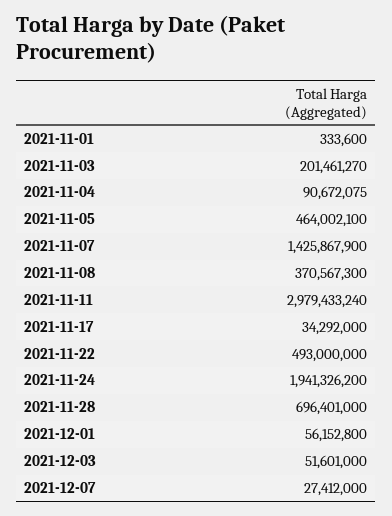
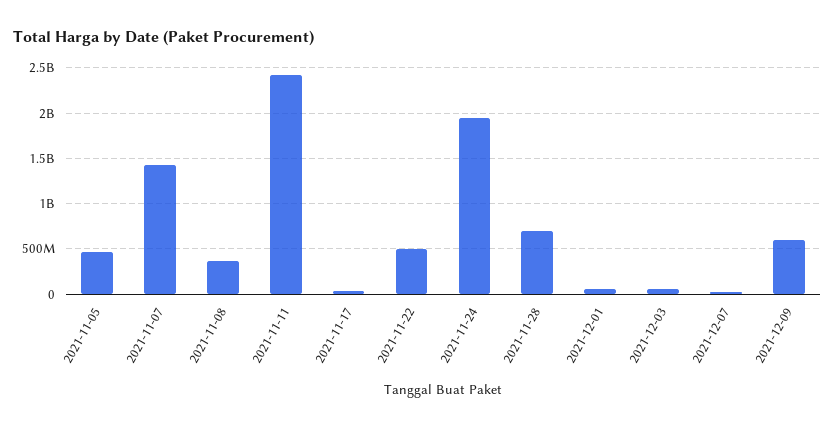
2021-11-01: 333600 -> none
2021-11-03: 201461270 -> none
2021-11-04: 90672075 -> none
2021-11-11: 2979433240 -> 2400000000
2021-12-09: none -> 600000000

